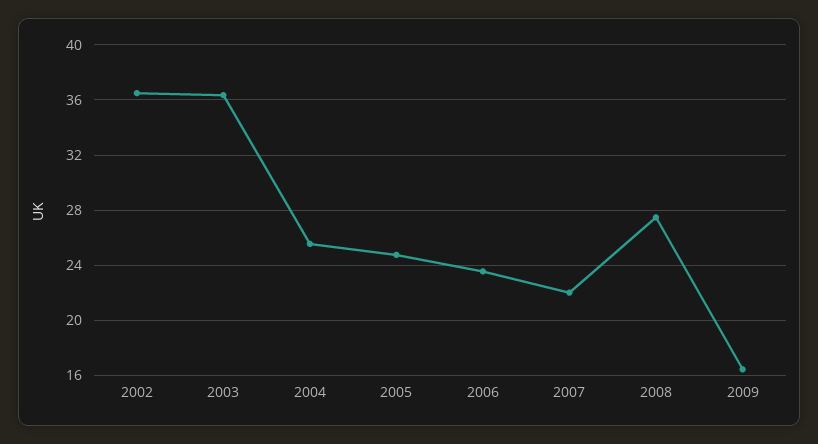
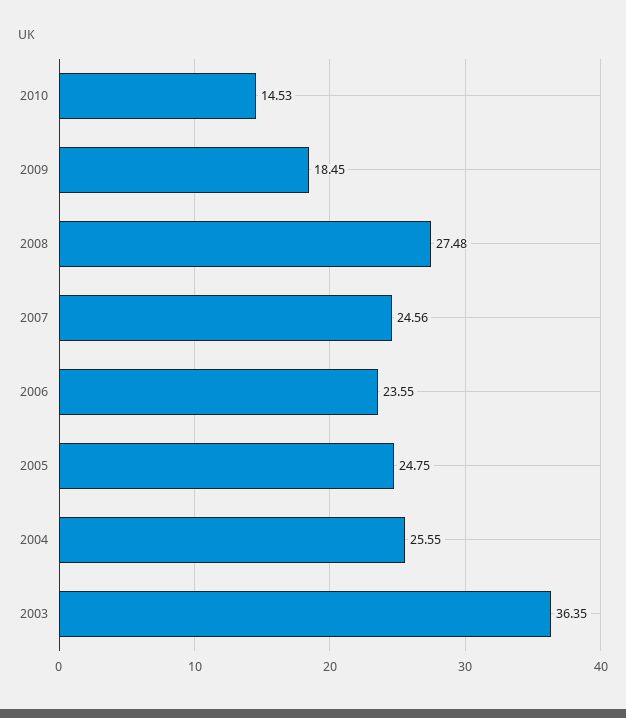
2002: 36.5 -> none
2007: 22 -> 24.56
2009: 16.5 -> 18.45
2010: none -> 14.53

